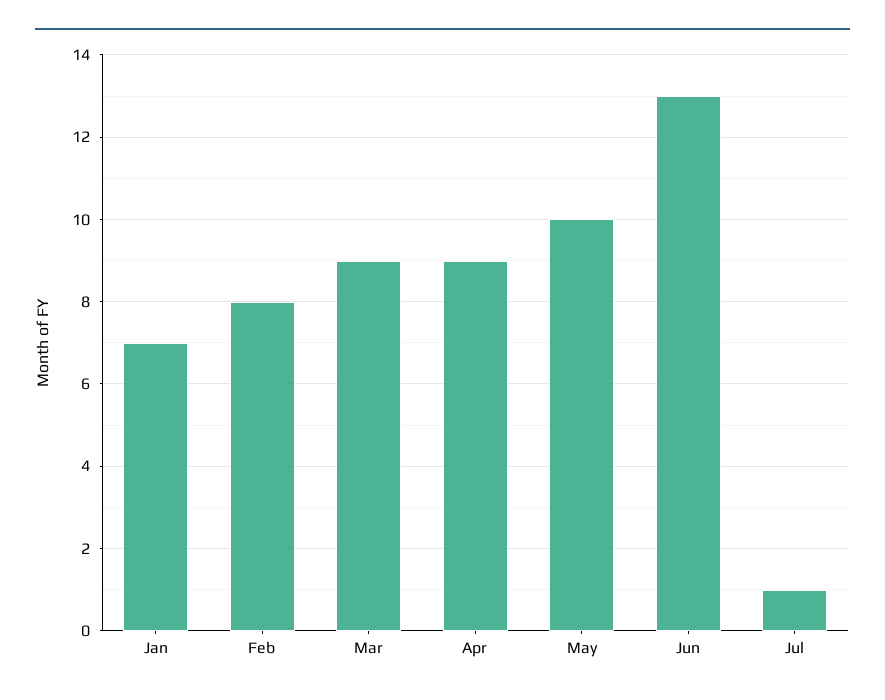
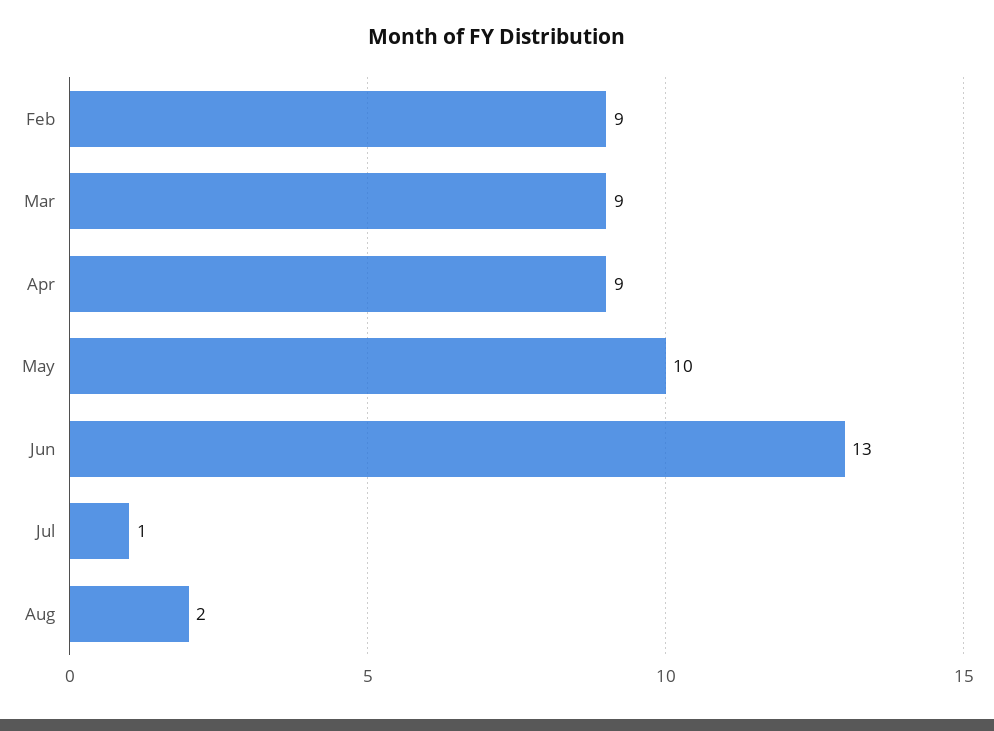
Jan: 7 -> none
Feb: 8 -> 9
Aug: none -> 2

